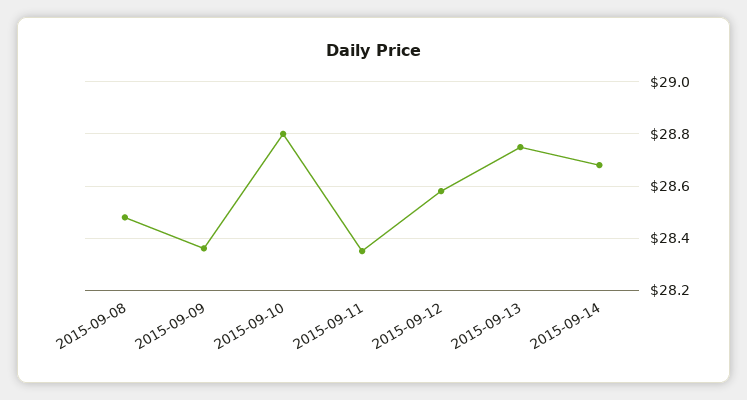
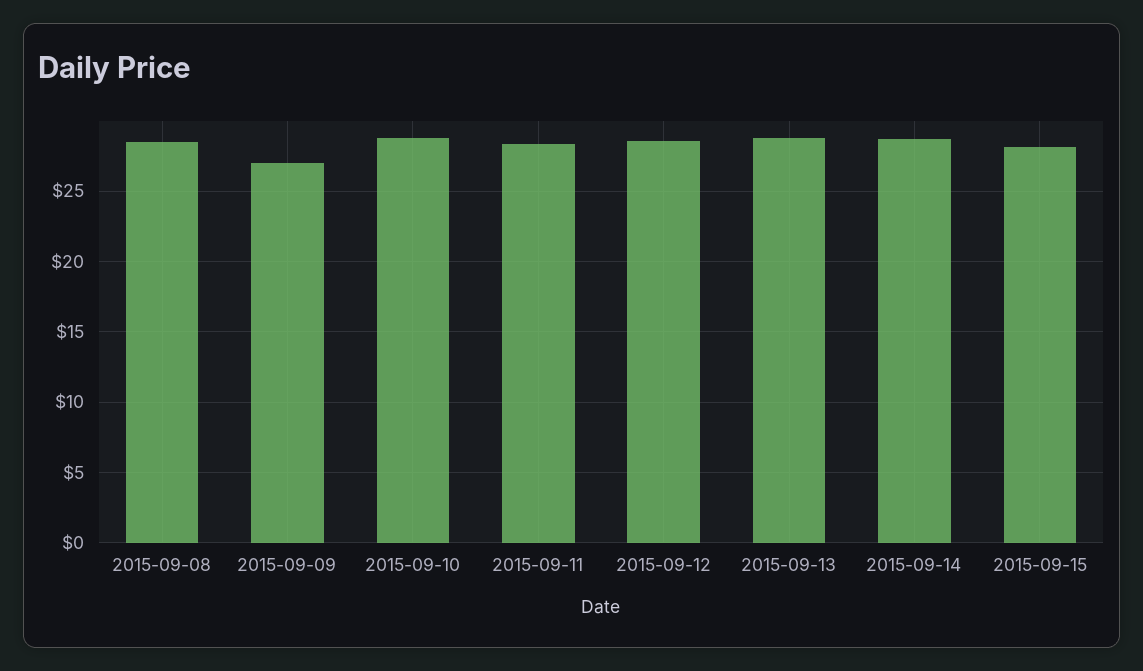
2015-09-09: 28.35 -> 27
2015-09-15: none -> 28

